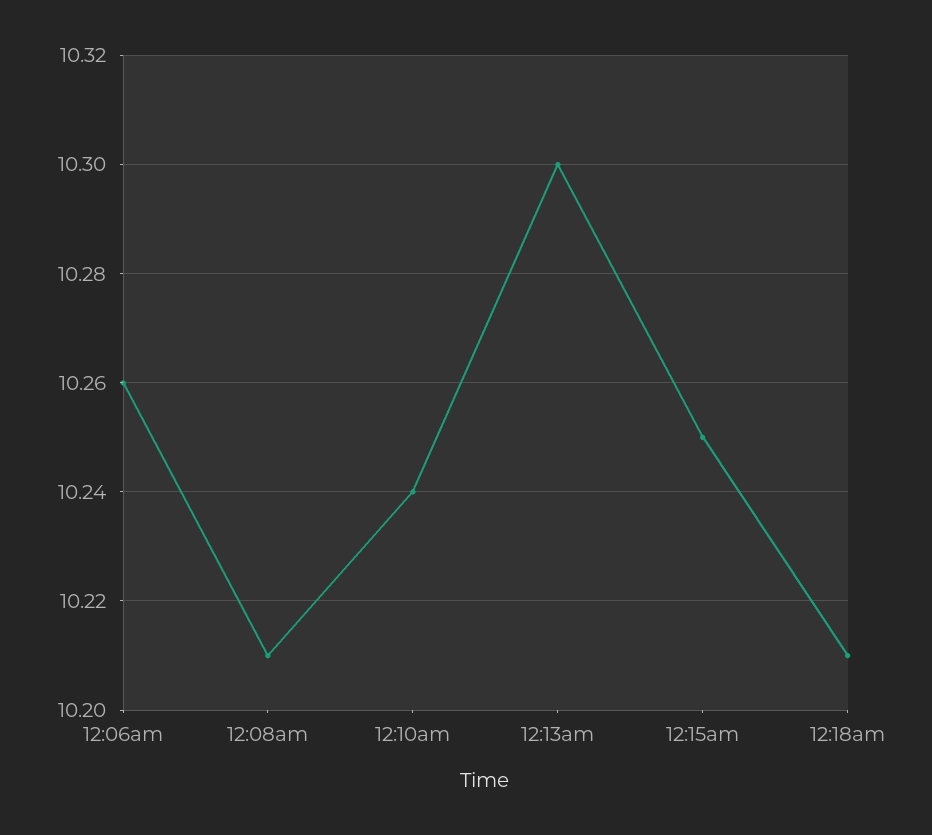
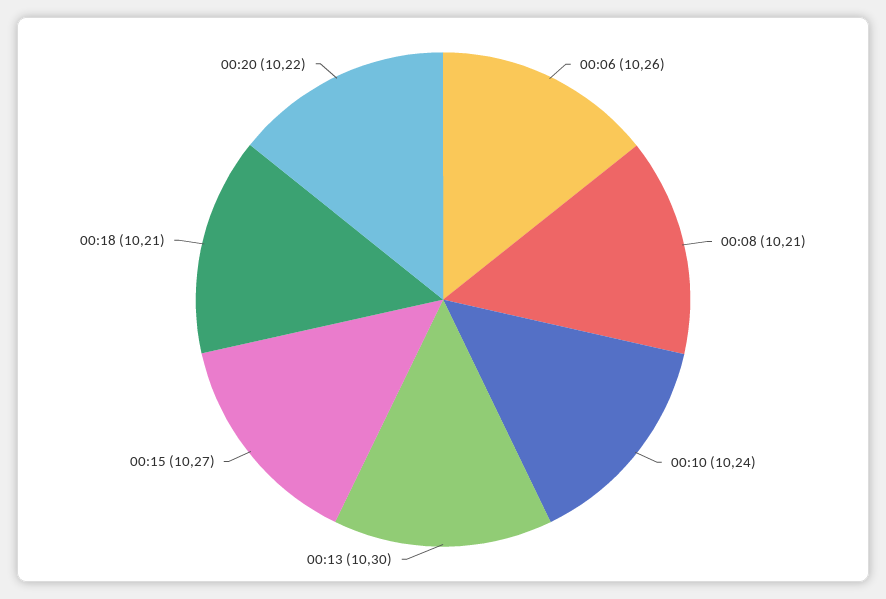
12:15am: 10.25 -> 10.27
00:20: none -> 10.22

